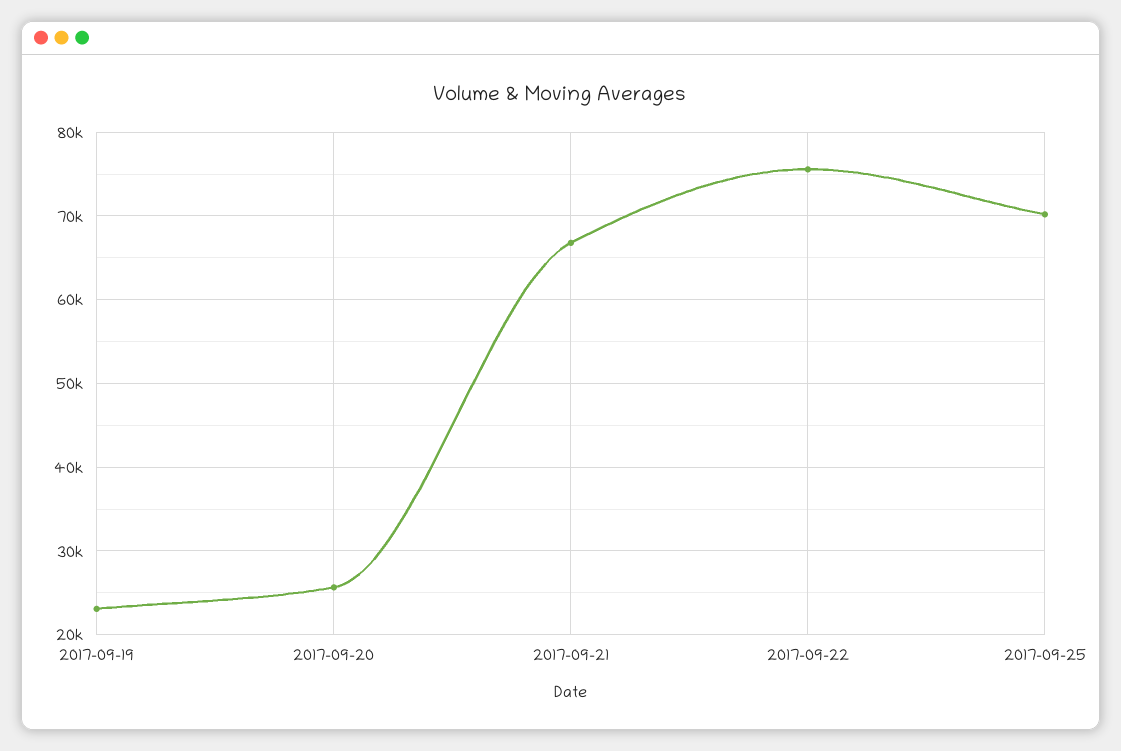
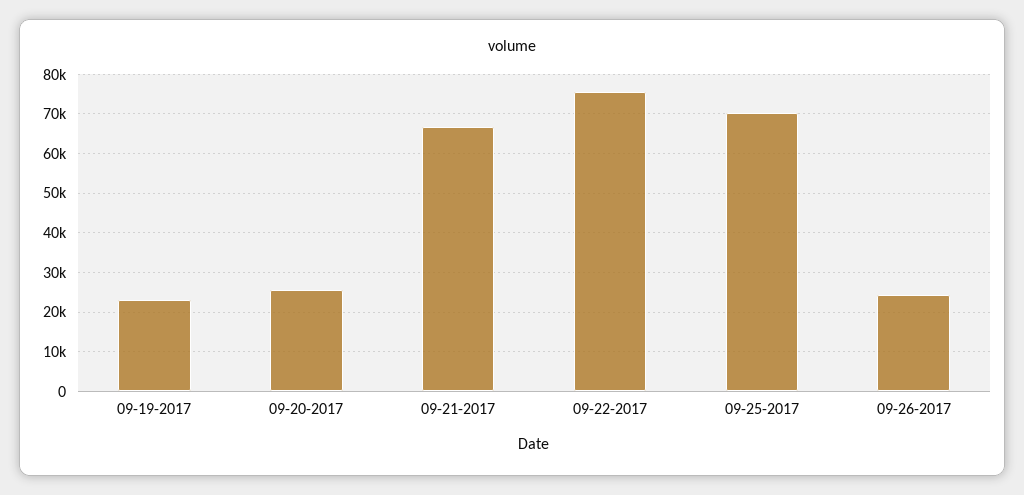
09-26-2017: none -> 24000

